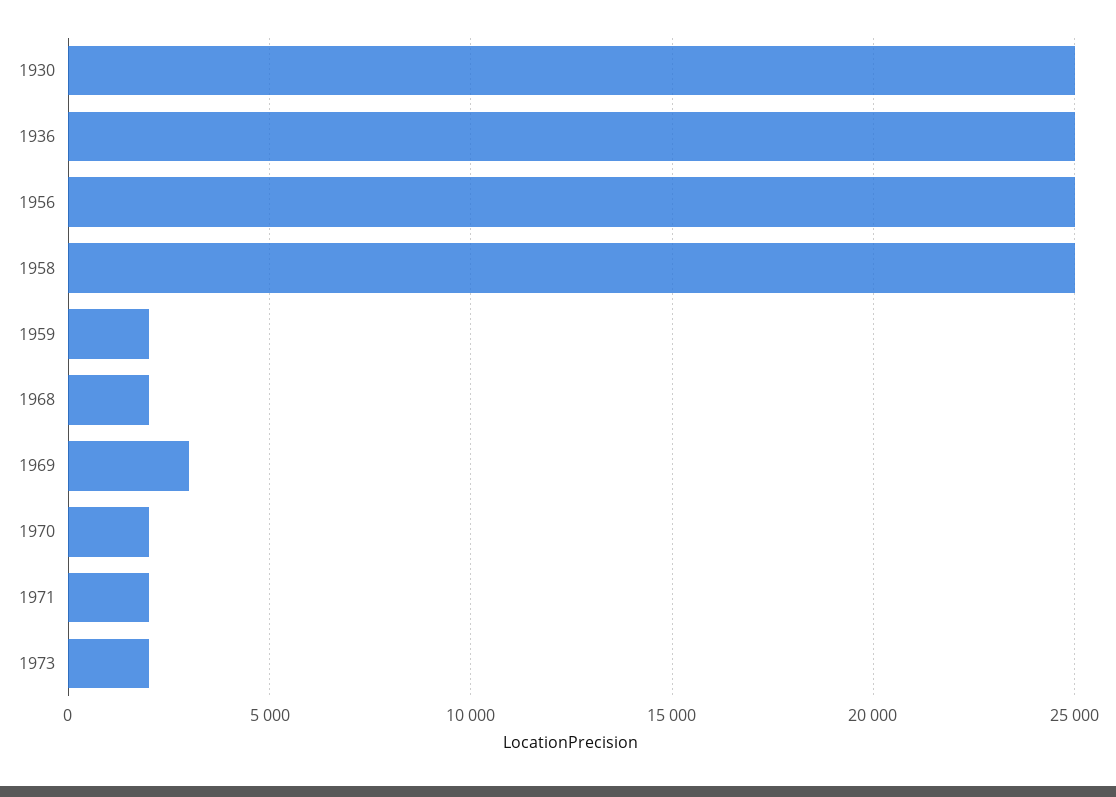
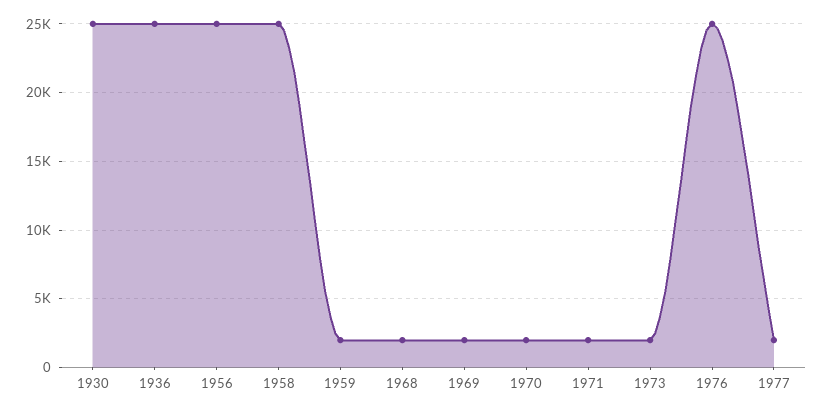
1969: 3000 -> 2000
1976: none -> 25000
1977: none -> 2000

